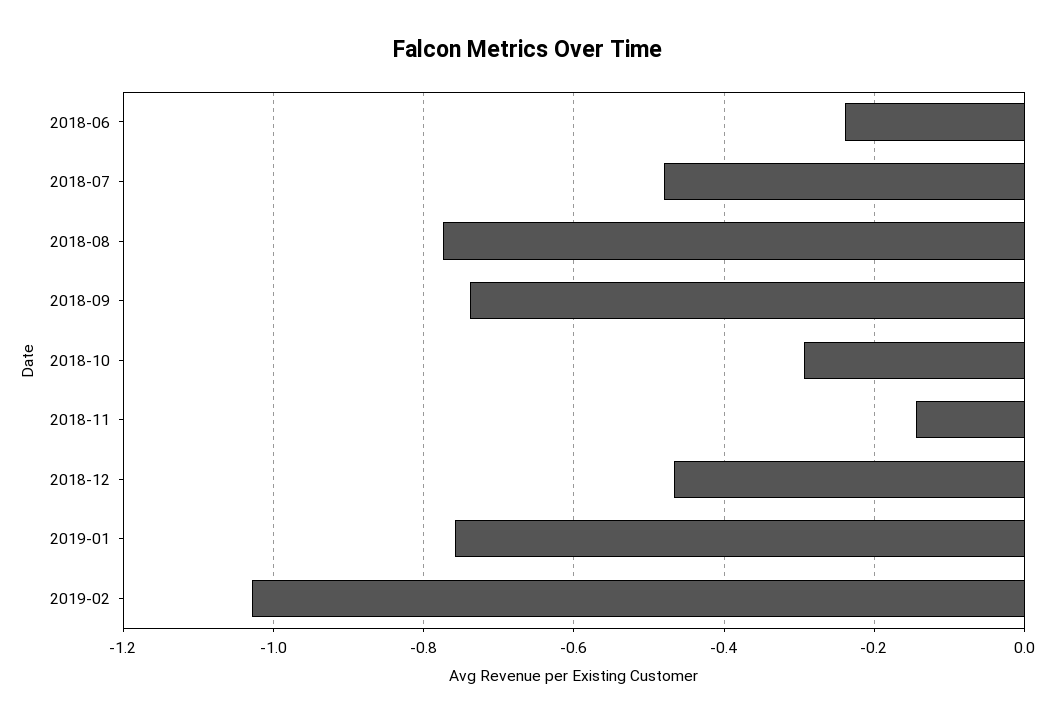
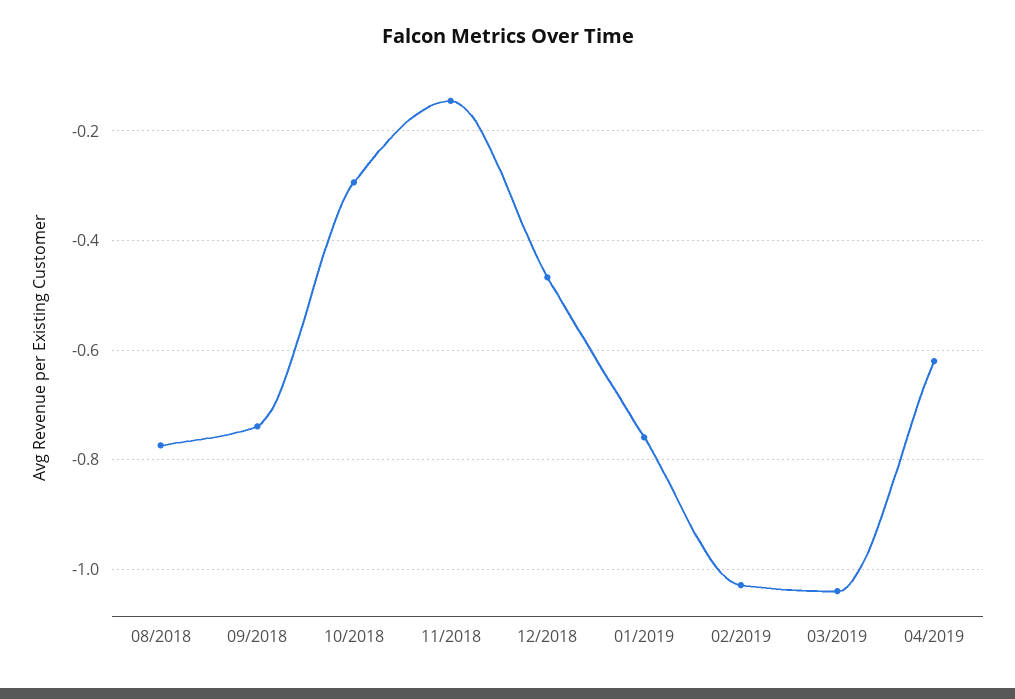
2018-06: -0.24 -> none
2018-07: -0.48 -> none
03/2019: none -> -1.04
04/2019: none -> -0.62

